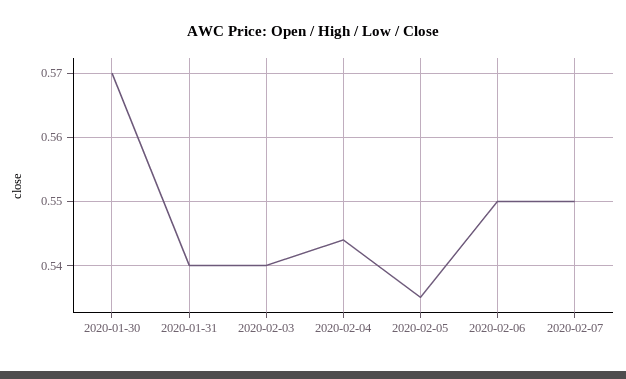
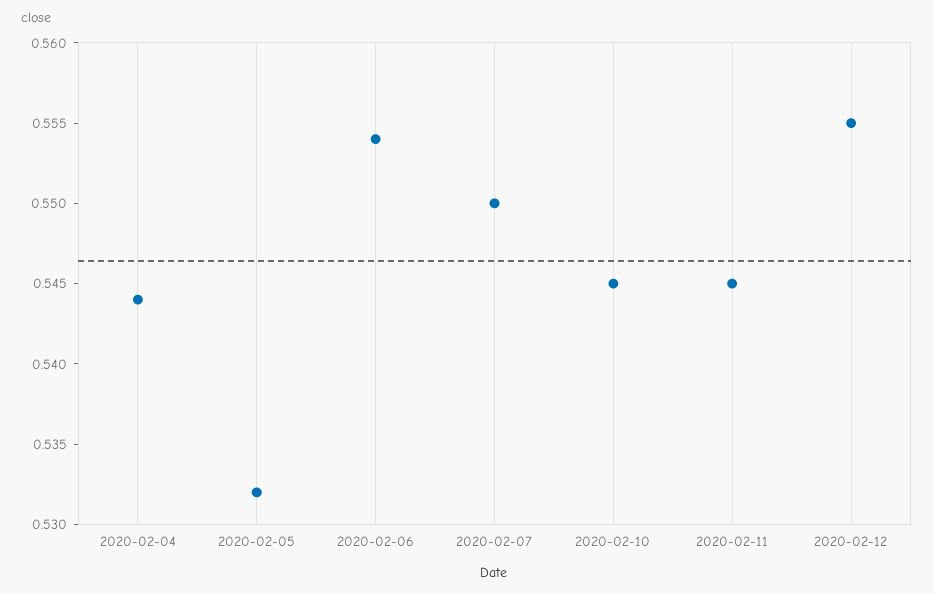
2020-01-30: 0.57 -> none
2020-01-31: 0.54 -> none
2020-02-03: 0.54 -> none
2020-02-05: 0.535 -> 0.532
2020-02-06: 0.55 -> 0.554
2020-02-10: none -> 0.545
2020-02-11: none -> 0.545
2020-02-12: none -> 0.555

